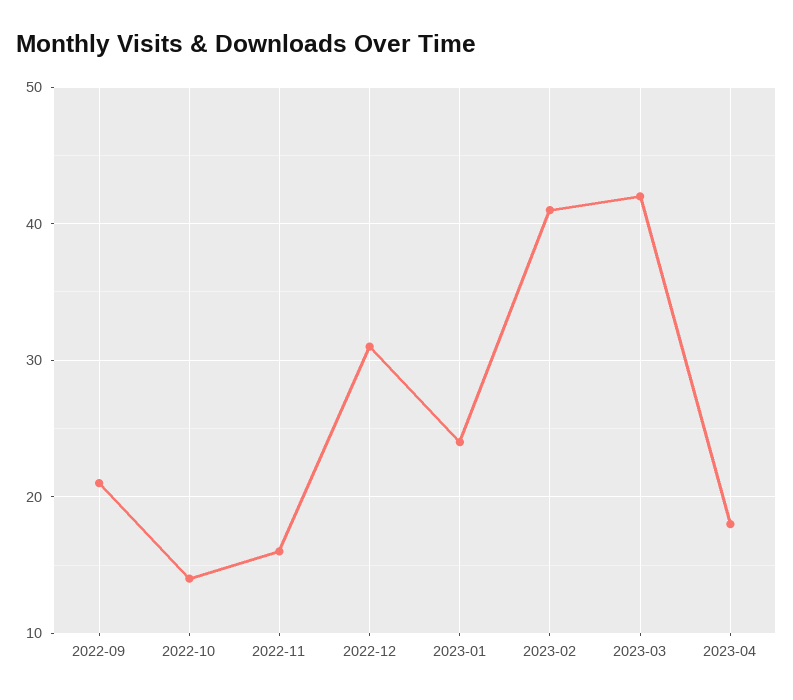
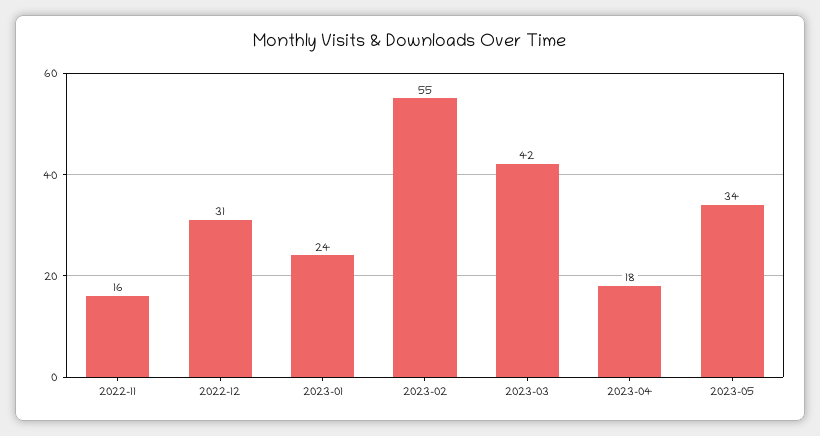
2022-09: 21 -> none
2022-10: 14 -> none
2023-02: 41 -> 55
2023-05: none -> 34

